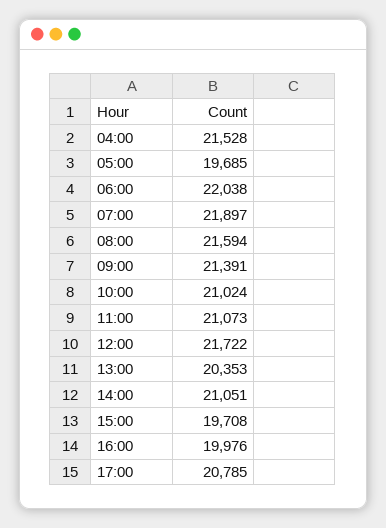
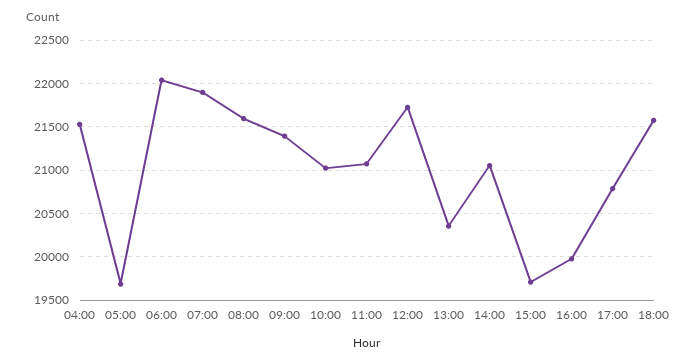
18:00: none -> 21600

